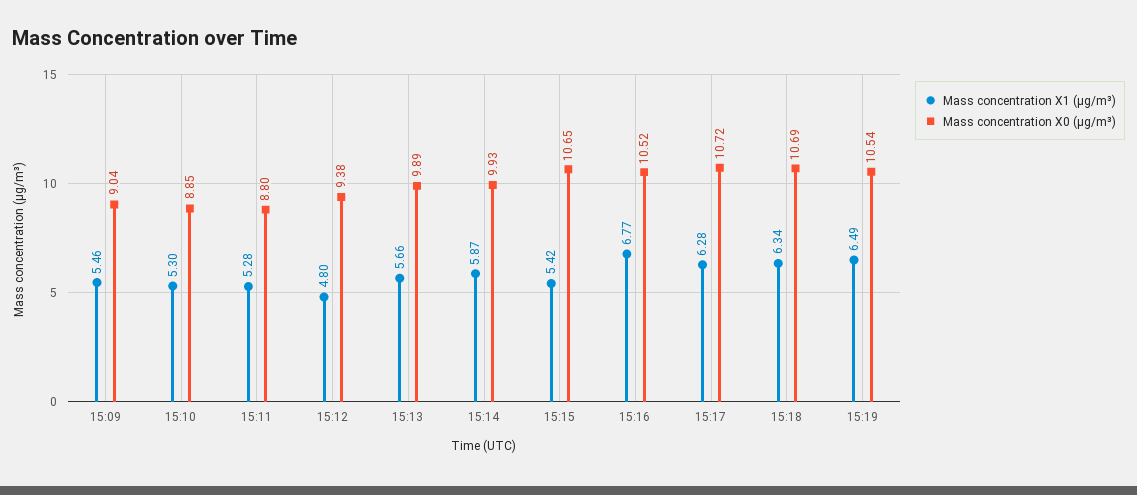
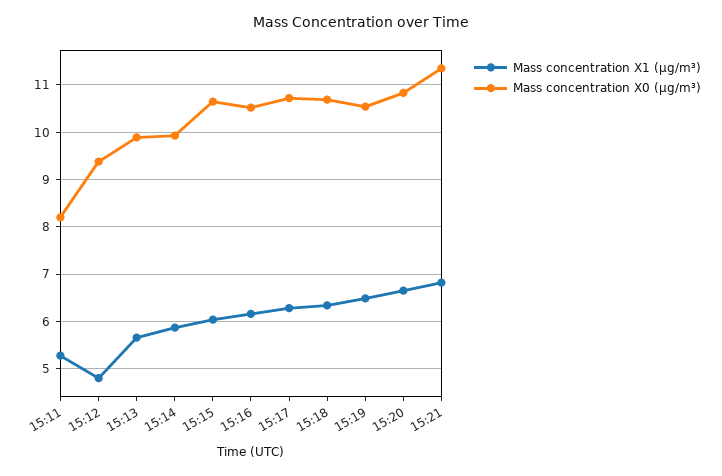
Mass concentration X1 (μg/m³), 15:09: 5.46 -> none
Mass concentration X0 (μg/m³), 15:09: 9.04 -> none
Mass concentration X1 (μg/m³), 15:10: 5.3 -> none
Mass concentration X0 (μg/m³), 15:10: 8.85 -> none
Mass concentration X0 (μg/m³), 15:11: 8.8 -> 8.2
Mass concentration X1 (μg/m³), 15:15: 5.42 -> 6
Mass concentration X1 (μg/m³), 15:16: 6.77 -> 6.2
Mass concentration X1 (μg/m³), 15:20: none -> 6.6
Mass concentration X0 (μg/m³), 15:20: none -> 10.8
Mass concentration X1 (μg/m³), 15:21: none -> 6.8
Mass concentration X0 (μg/m³), 15:21: none -> 11.4

